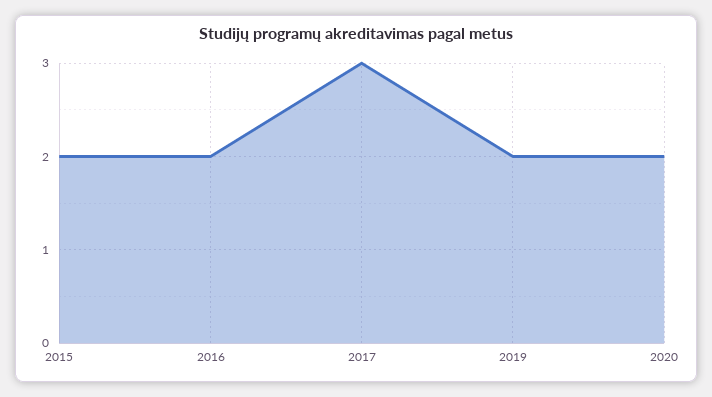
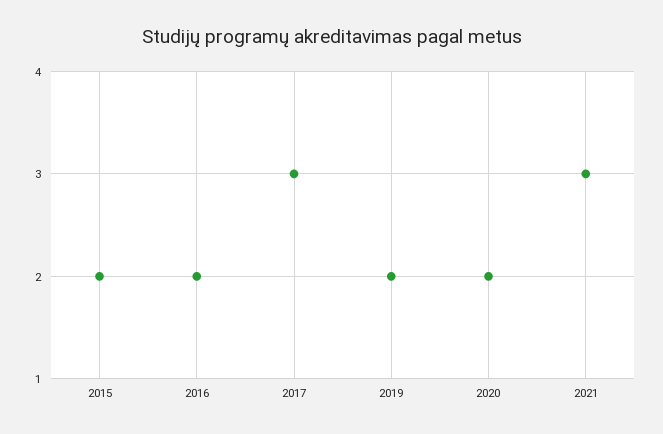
2021: none -> 3

